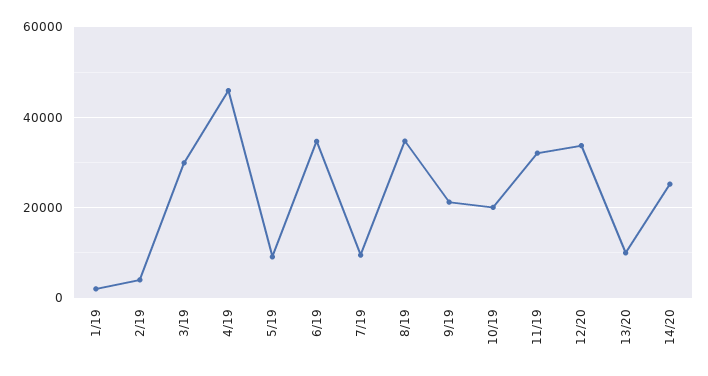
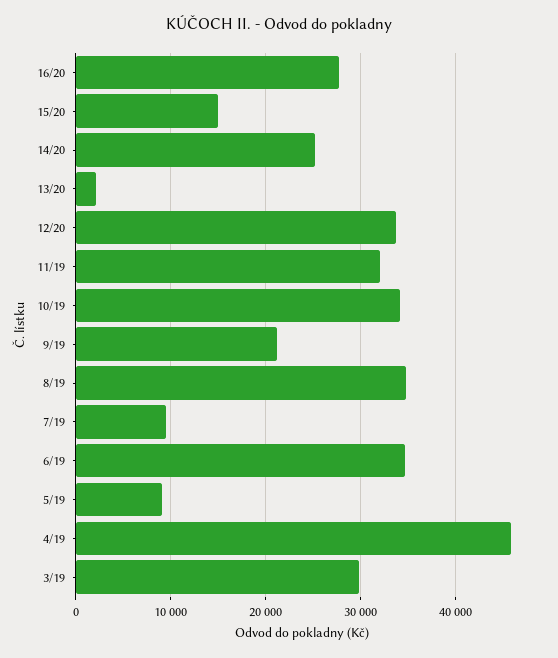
1/19: 2000 -> none
2/19: 4000 -> none
10/19: 20000 -> 34000
13/20: 10000 -> 2000
16/20: none -> 28000
15/20: none -> 15000

